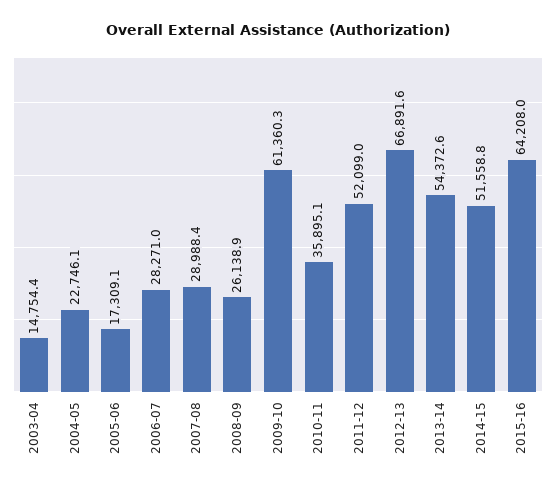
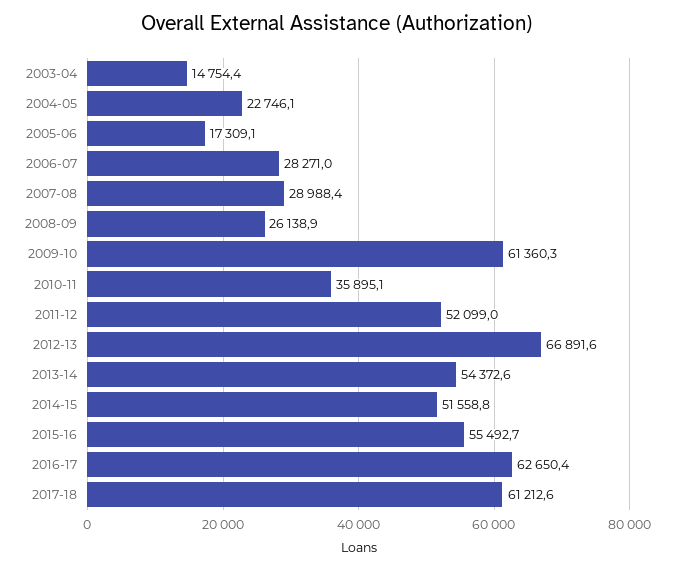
2015-16: 64208 -> 55492.7
2016-17: none -> 62650.4
2017-18: none -> 61212.6

